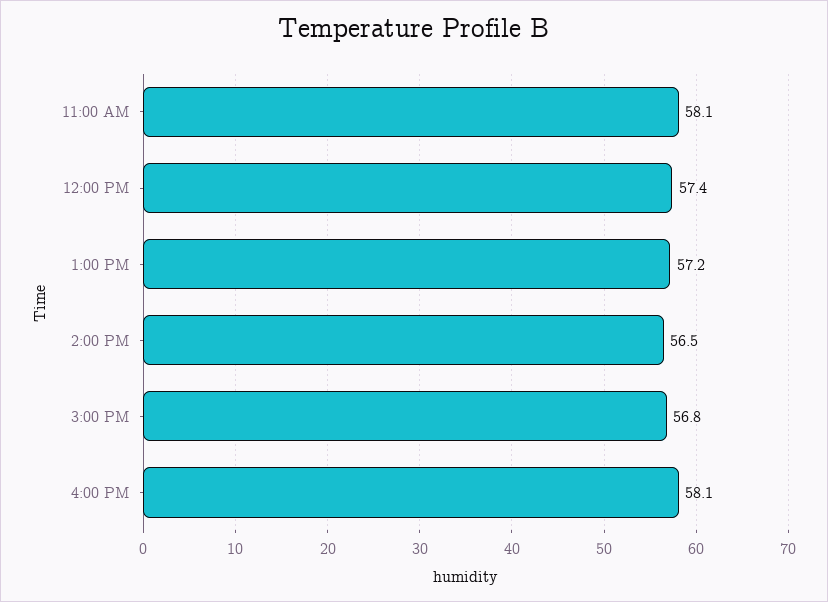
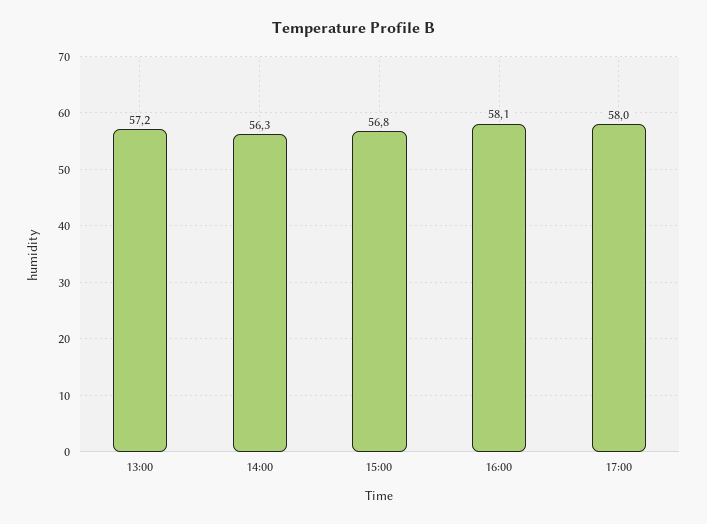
11:00 AM: 58.1 -> none
12:00 PM: 57.4 -> none
2:00 PM: 56.5 -> 56.3
17:00: none -> 58

